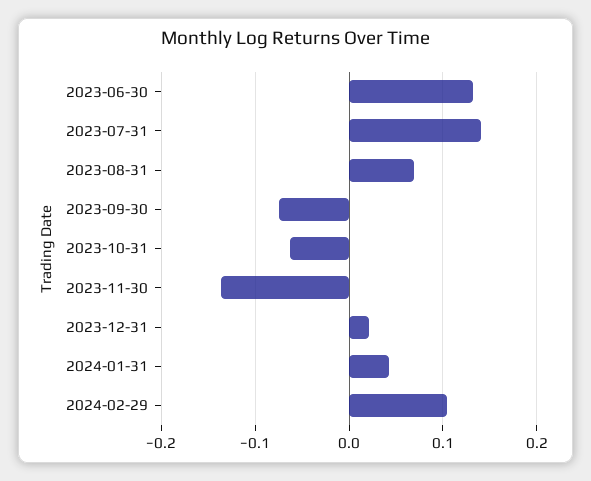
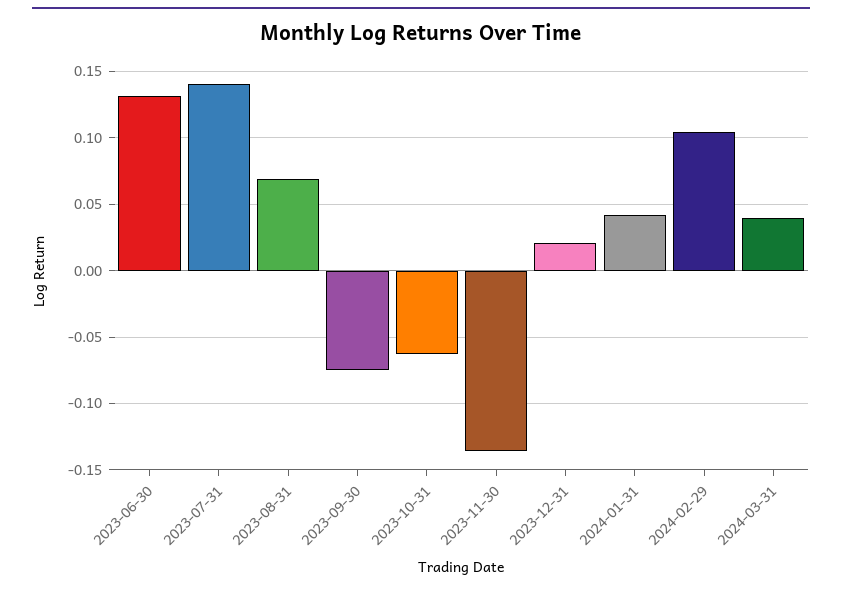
2024-03-31: none -> 0.04

